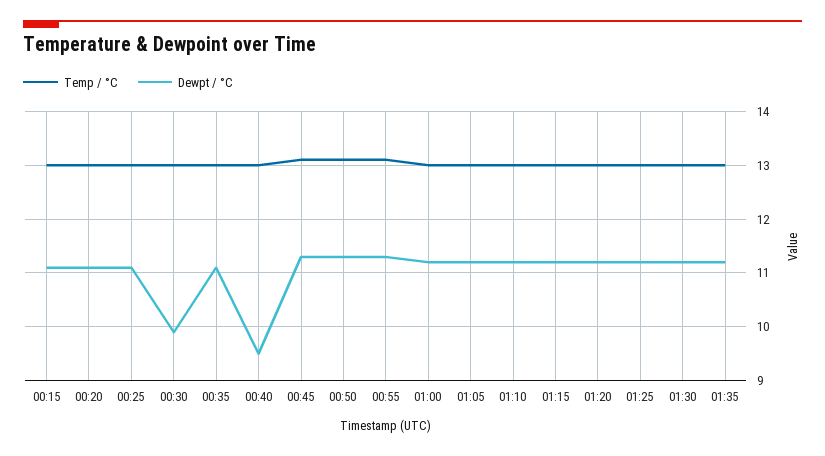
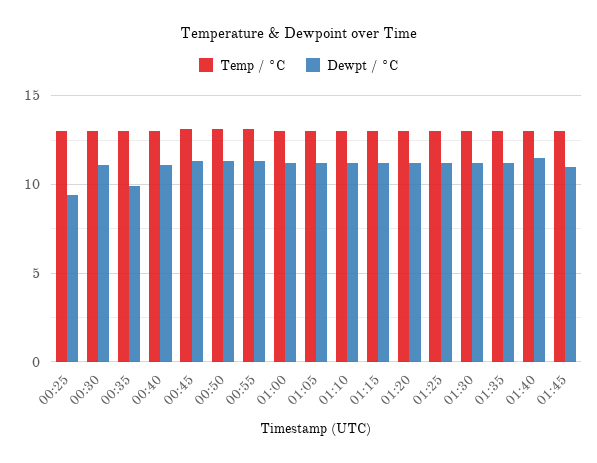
Temp / °C, 00:15: 13 -> none
Dewpt / °C, 00:15: 11 -> none
Temp / °C, 00:20: 13 -> none
Dewpt / °C, 00:20: 11 -> none
Dewpt / °C, 00:25: 11 -> 9.5
Dewpt / °C, 00:30: 10 -> 11
Dewpt / °C, 00:35: 11 -> 10
Dewpt / °C, 00:40: 9.5 -> 11
Temp / °C, 01:40: none -> 13
Dewpt / °C, 01:40: none -> 11.5
Temp / °C, 01:45: none -> 13
Dewpt / °C, 01:45: none -> 11

